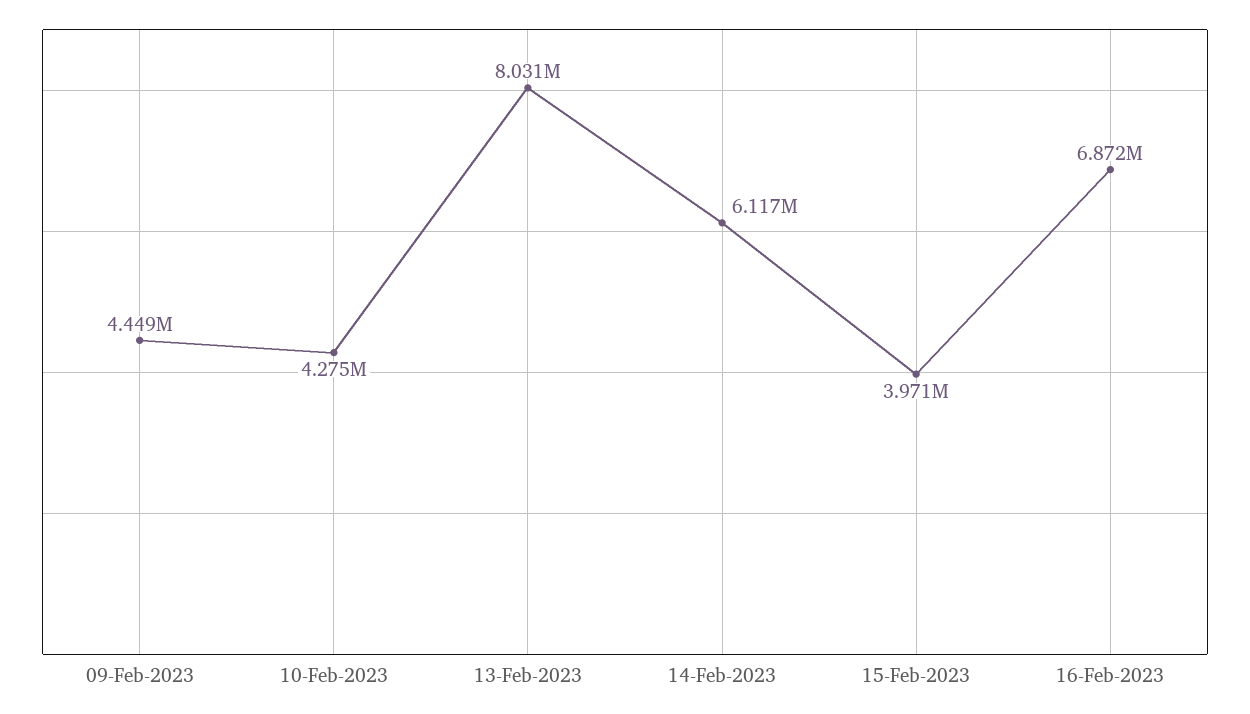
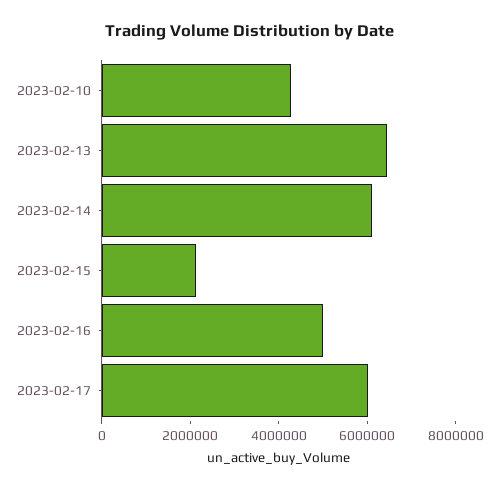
09-Feb-2023: 4449000 -> none
13-Feb-2023: 8031000 -> 6500000
15-Feb-2023: 3971000 -> 2000000
16-Feb-2023: 6872000 -> 5000000
2023-02-17: none -> 6000000

